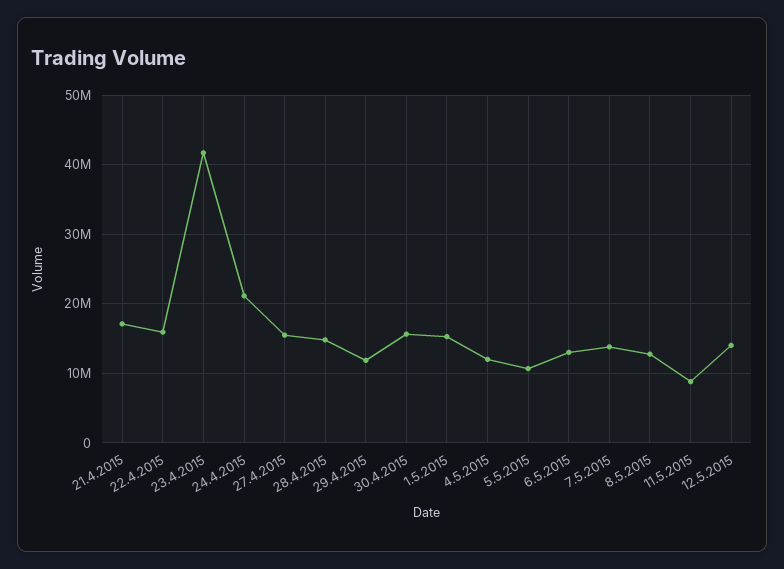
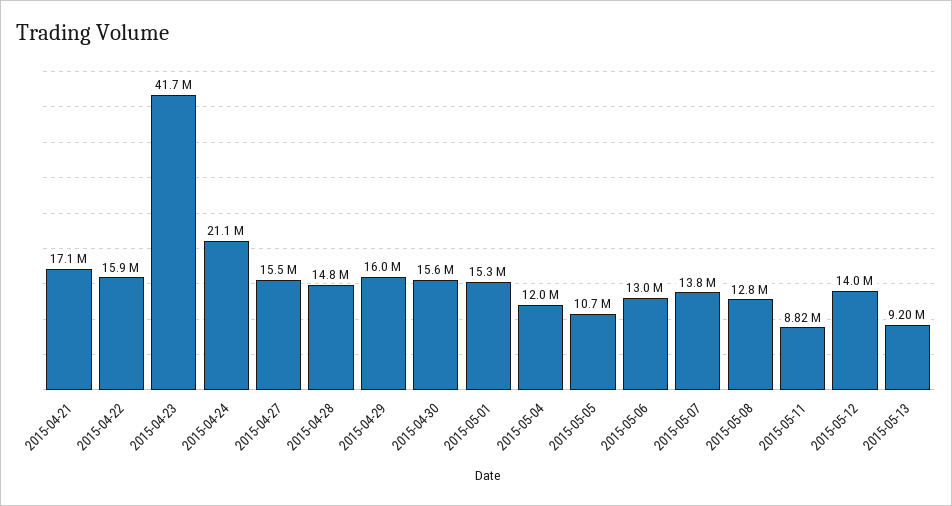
29.4.2015: 12000000 -> 16000000
2015-05-13: none -> 9200000

